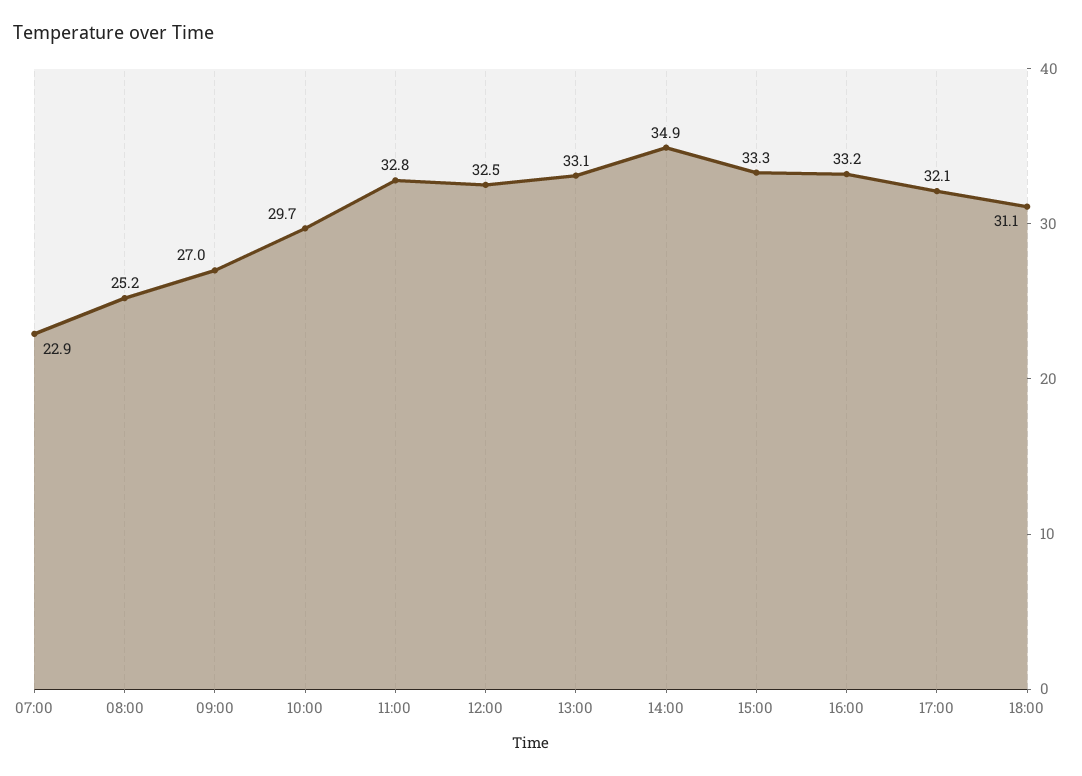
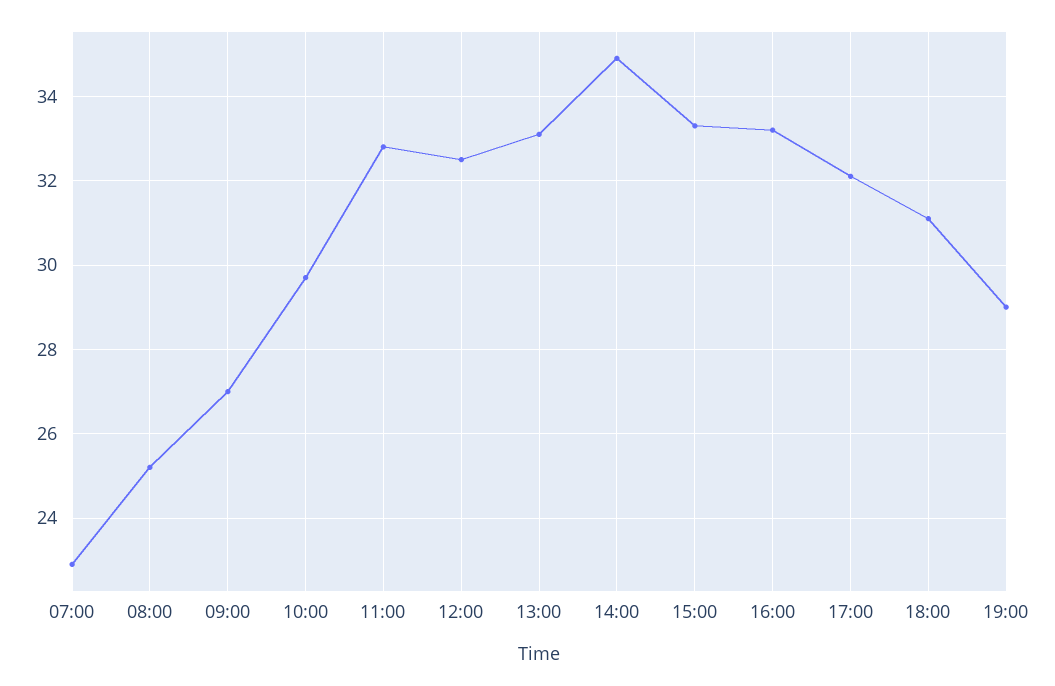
19:00: none -> 29

